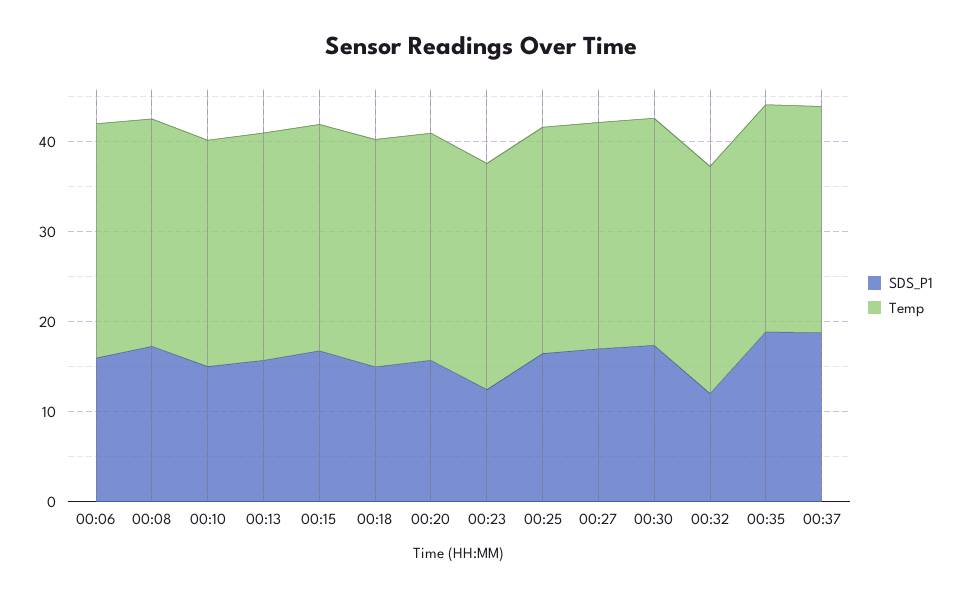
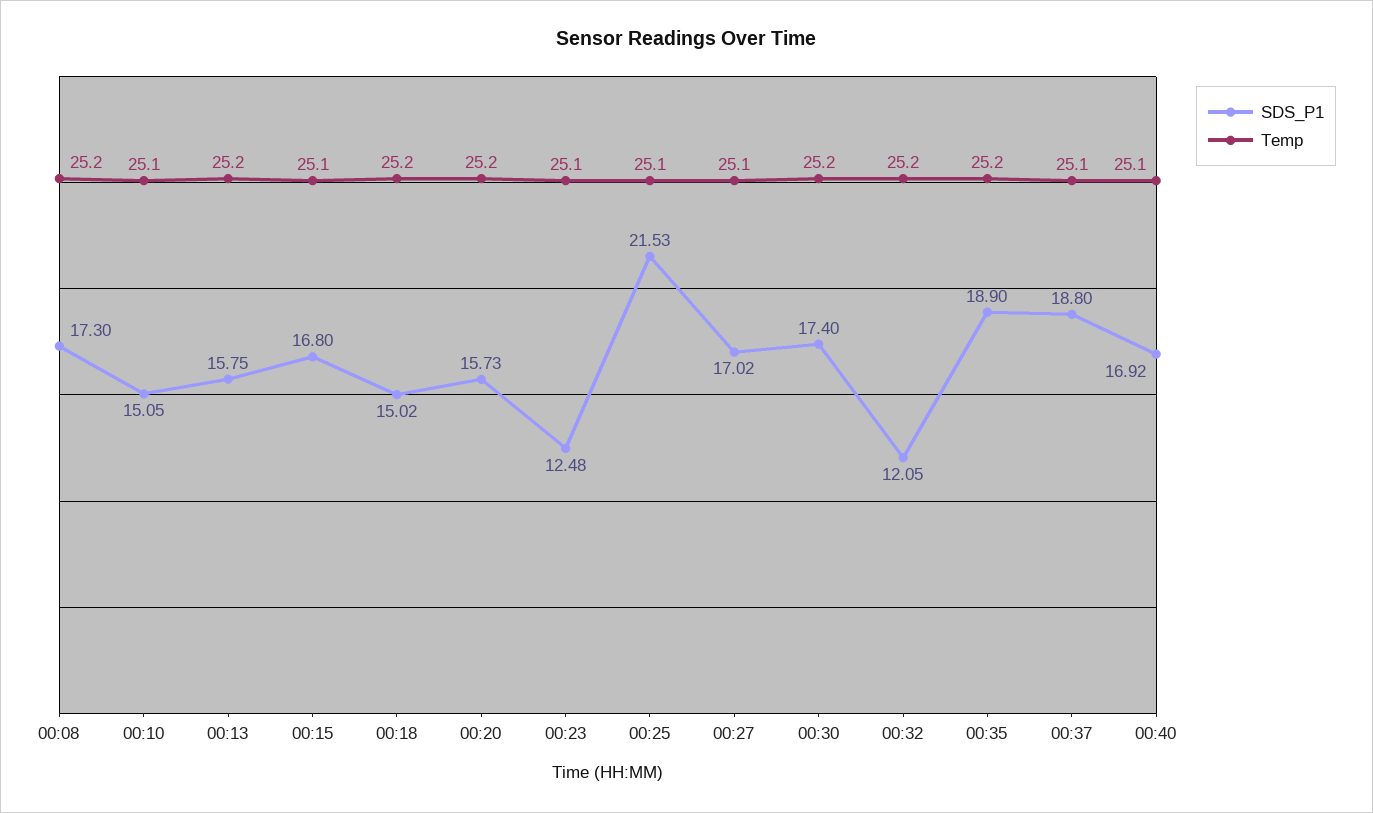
SDS_P1, 00:06: 16 -> none
Temp, 00:06: 26 -> none
SDS_P1, 00:25: 16 -> 21.53
SDS_P1, 00:40: none -> 16.92
Temp, 00:40: none -> 25.1

